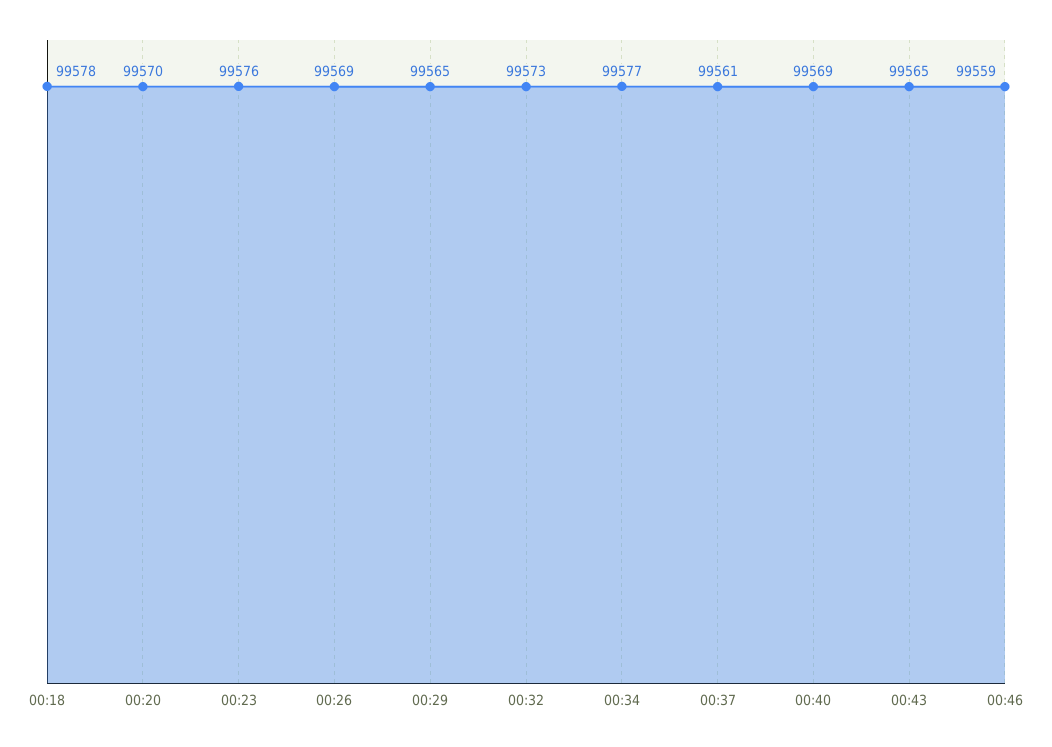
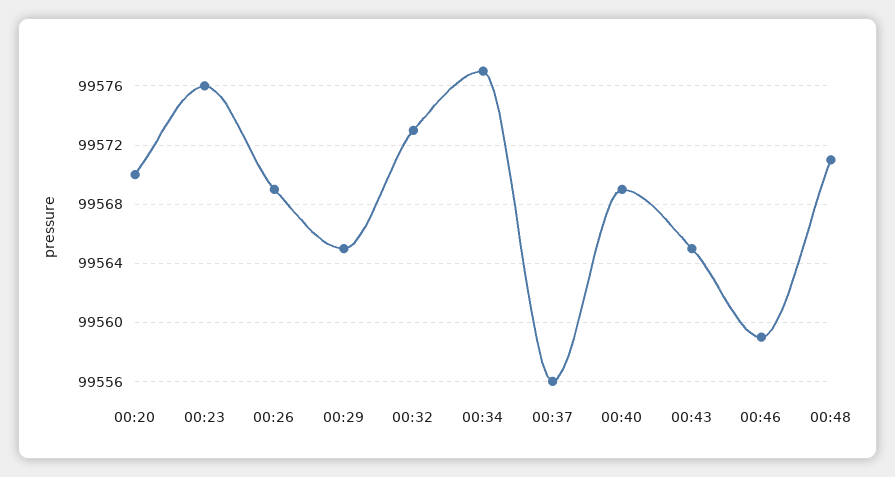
00:18: 99578 -> none
00:37: 99561 -> 99556
00:48: none -> 99571

